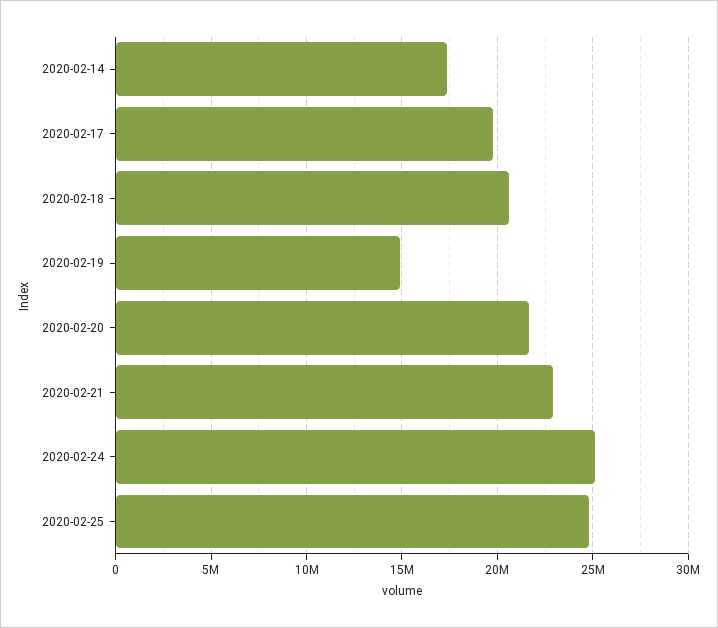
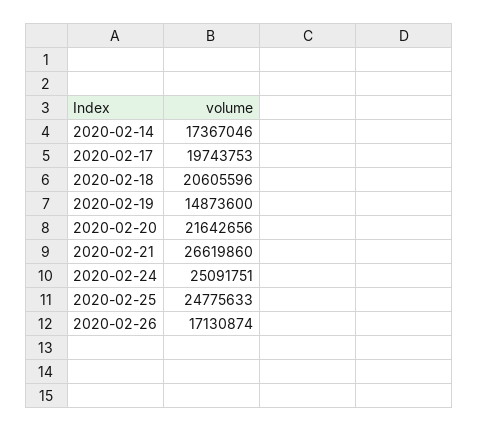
2020-02-21: 23000000 -> 26619860
2020-02-26: none -> 17130874

